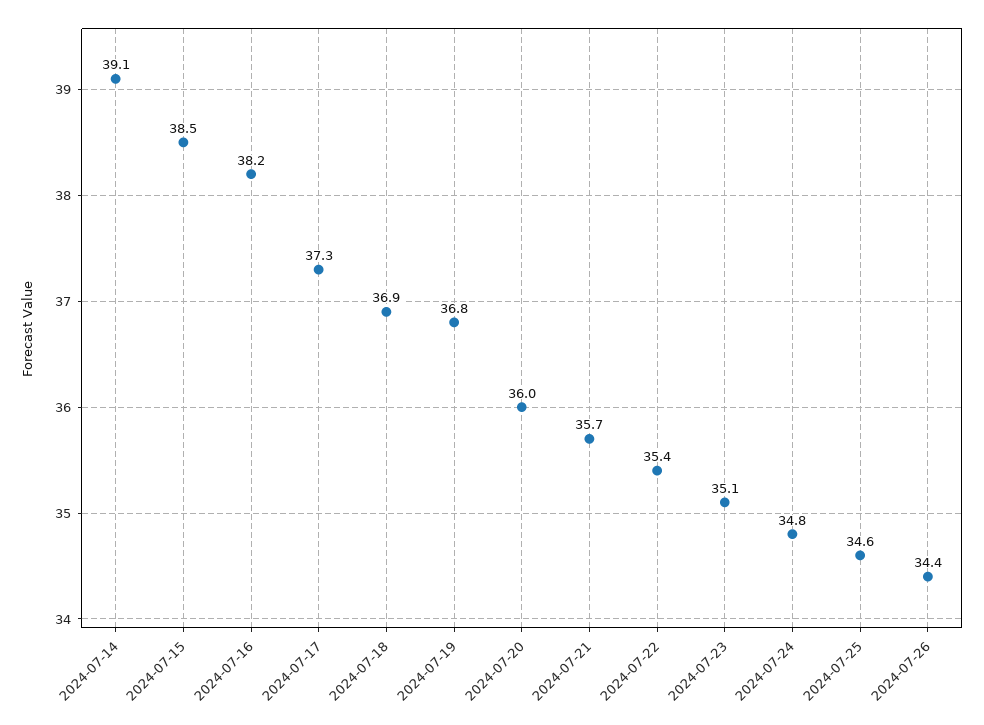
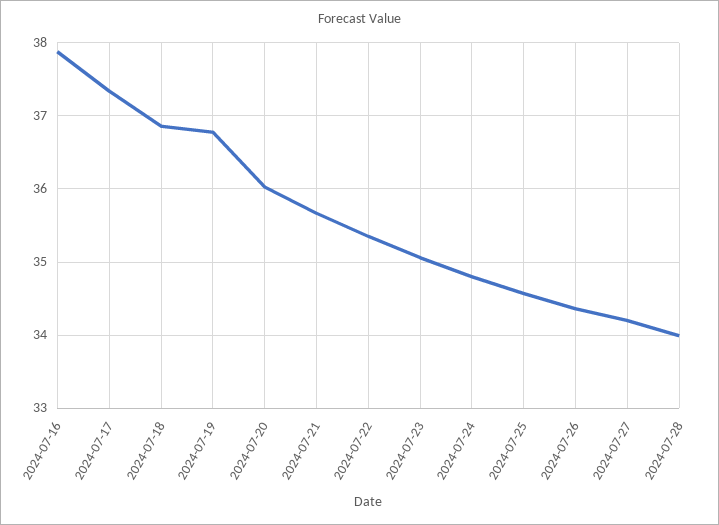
2024-07-14: 39.1 -> none
2024-07-15: 38.5 -> none
2024-07-16: 38.2 -> 37.9
2024-07-27: none -> 34.2
2024-07-28: none -> 34

